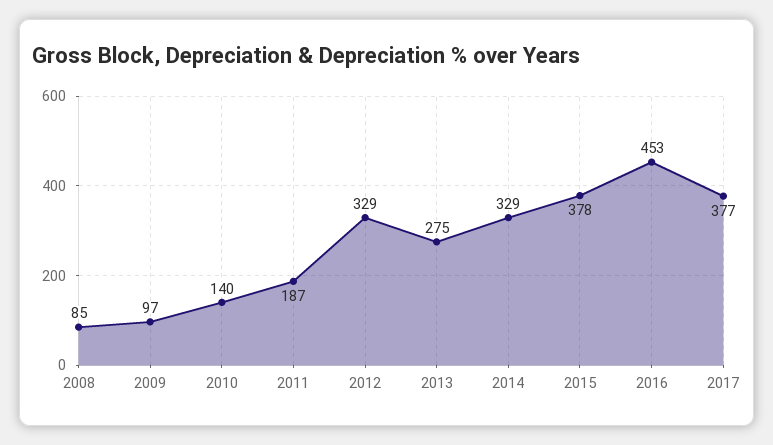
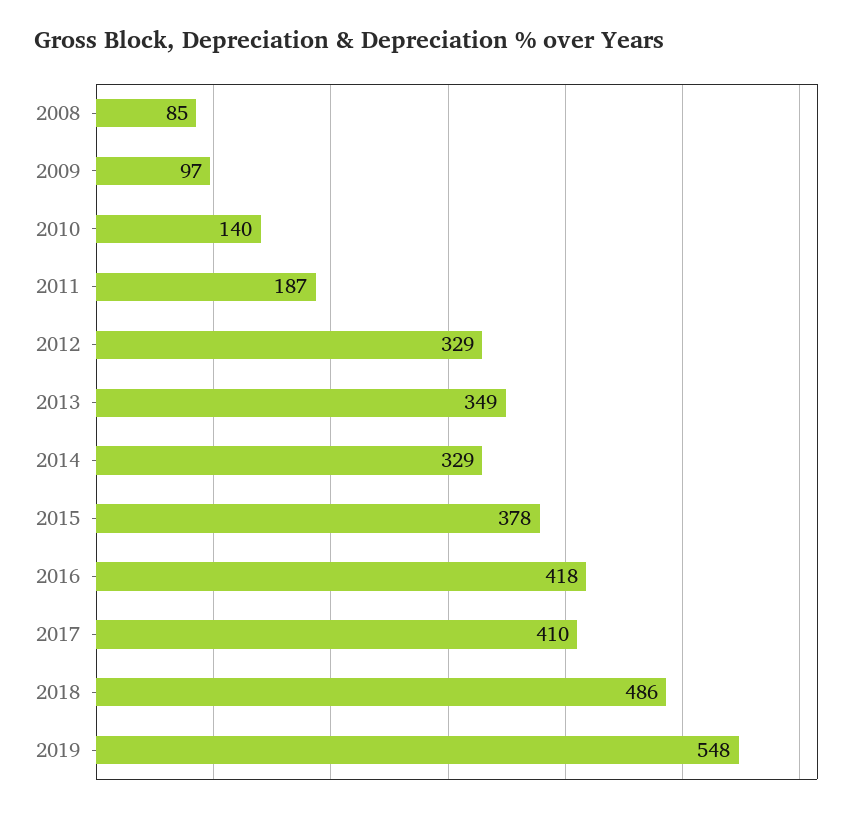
2013: 275 -> 349
2016: 453 -> 418
2017: 377 -> 410
2018: none -> 486
2019: none -> 548

